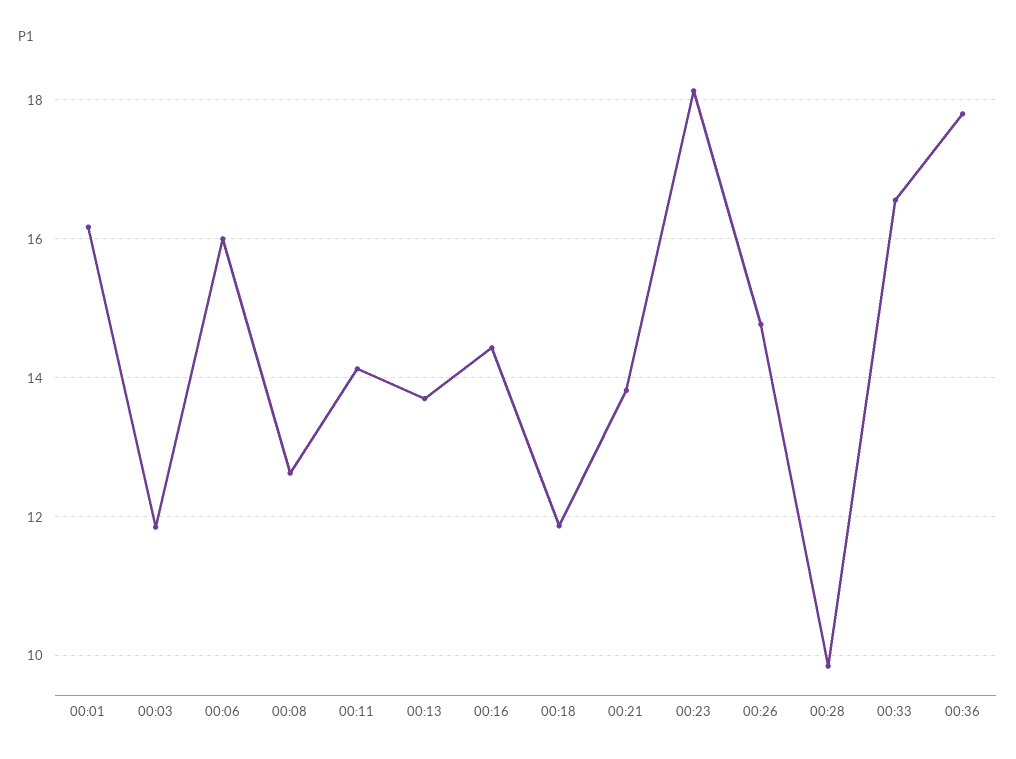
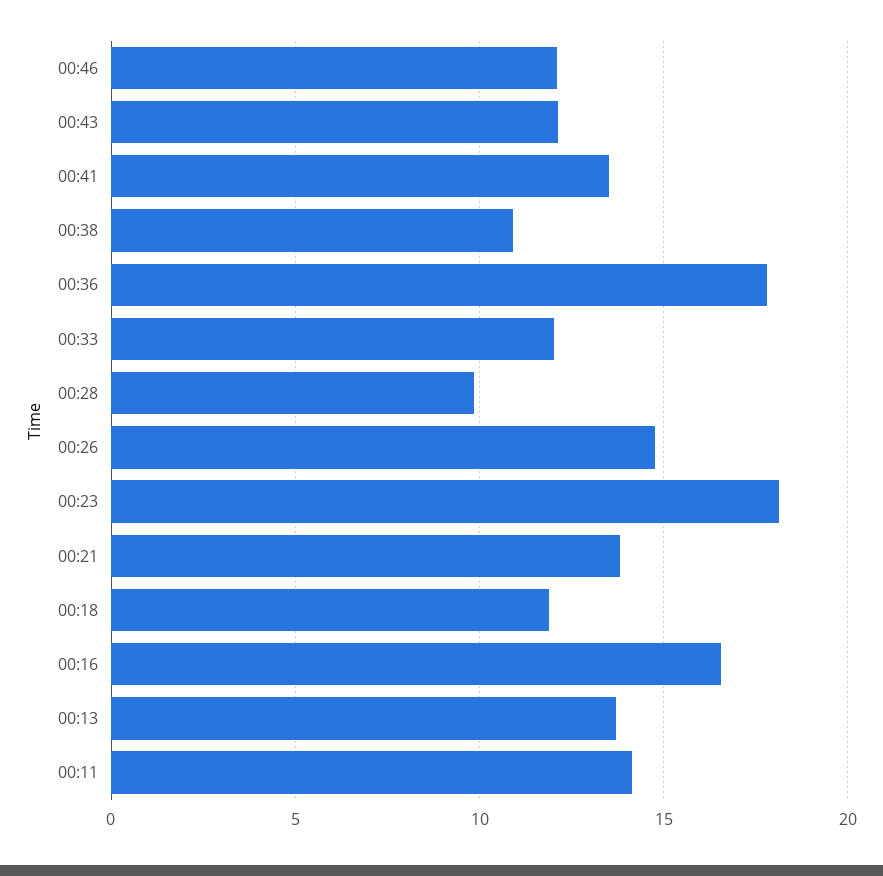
00:01: 16.2 -> none
00:03: 11.8 -> none
00:06: 16 -> none
00:08: 12.6 -> none
00:16: 14.4 -> 16.5
00:33: 16.6 -> 12
00:46: none -> 12
00:43: none -> 12
00:41: none -> 13.5
00:38: none -> 11

